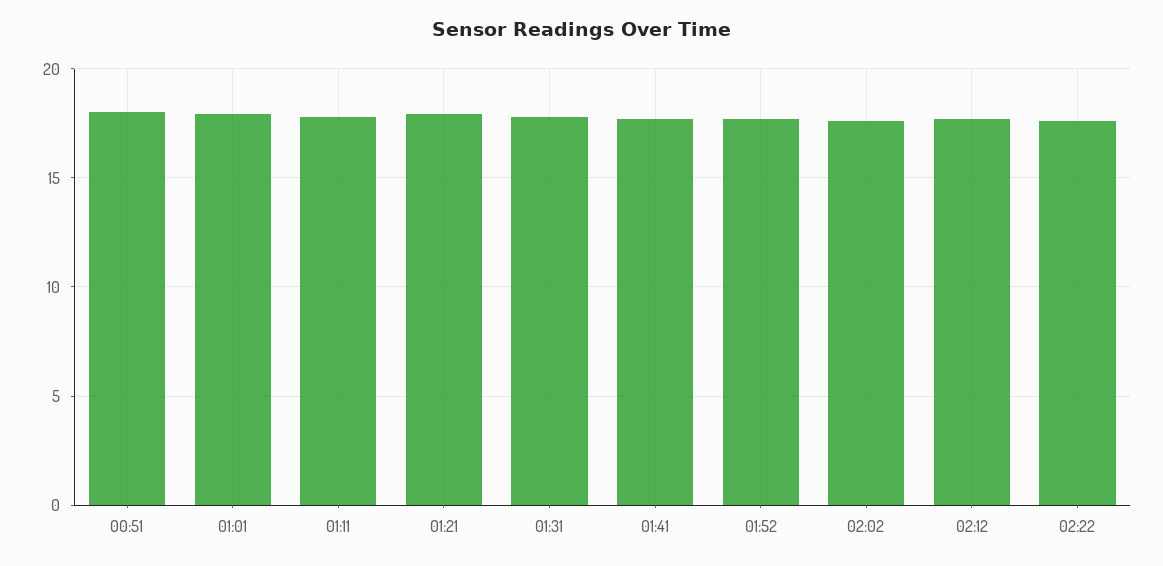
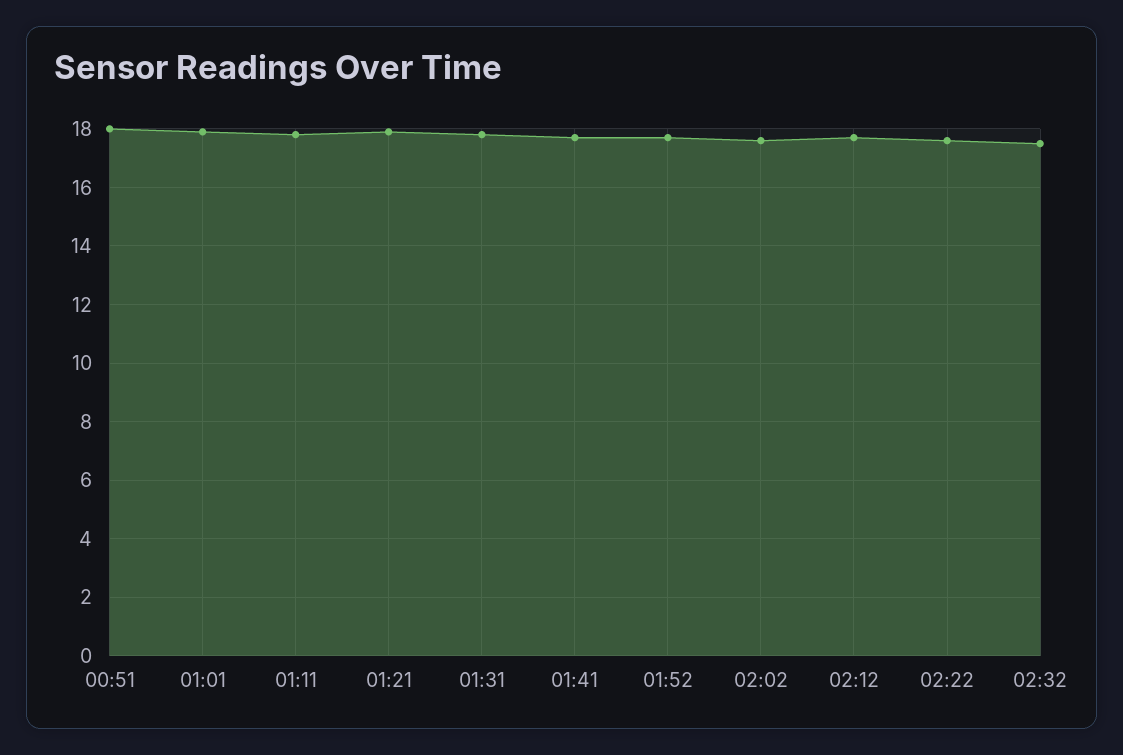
02:32: none -> 17.5

